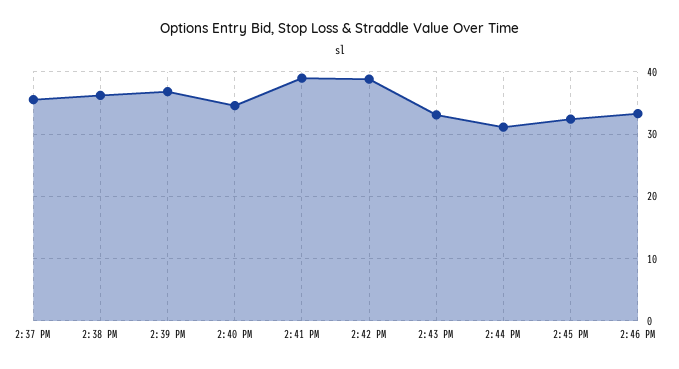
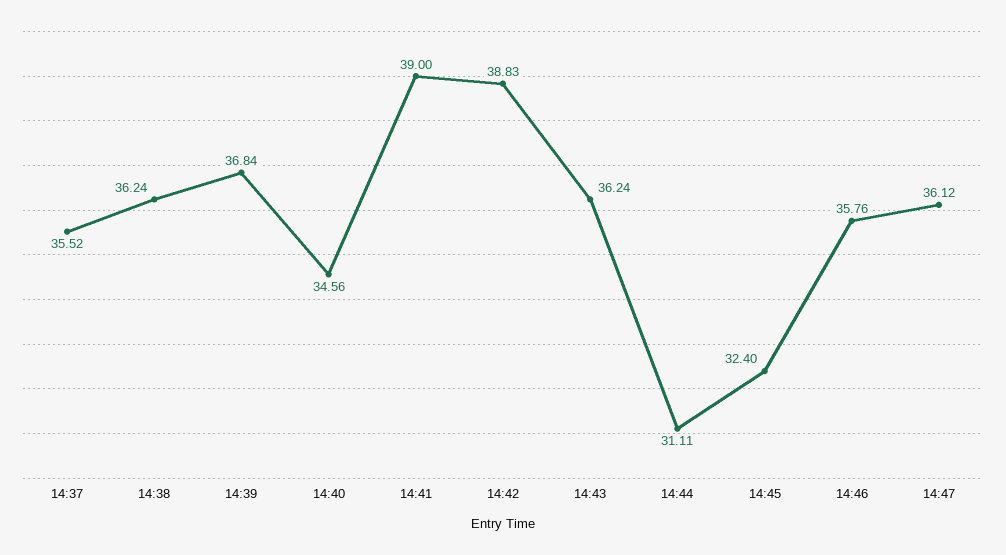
2:43 PM: 33 -> 36.24
2:46 PM: 33 -> 35.76
14:47: none -> 36.12

